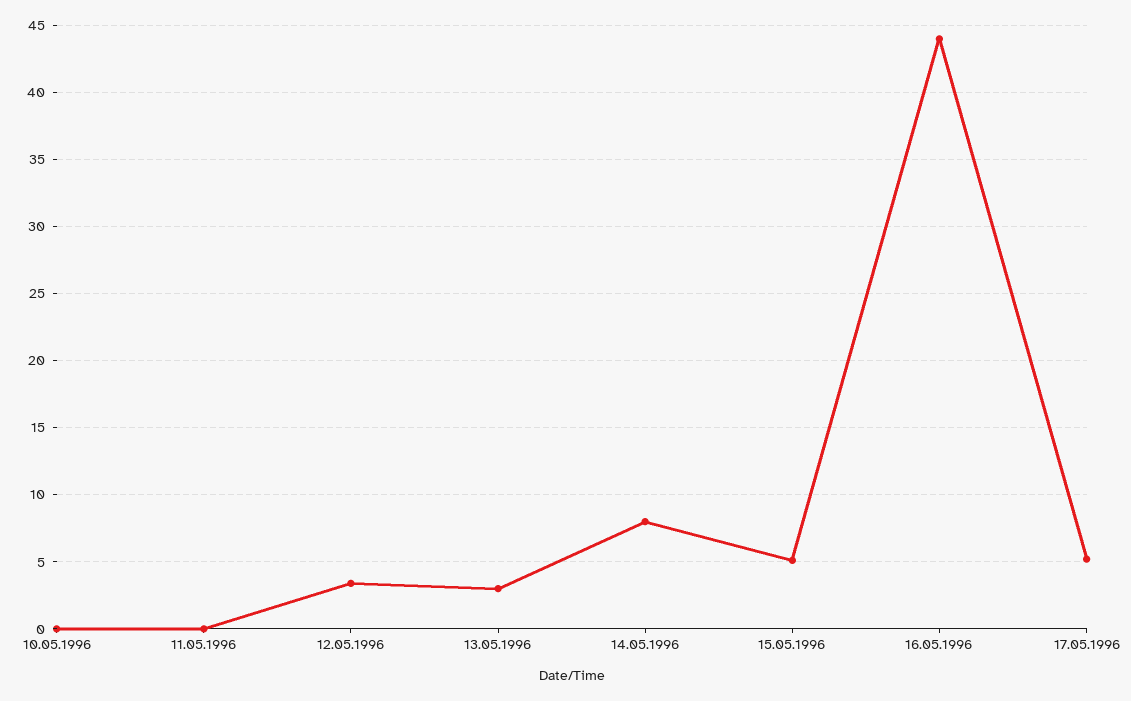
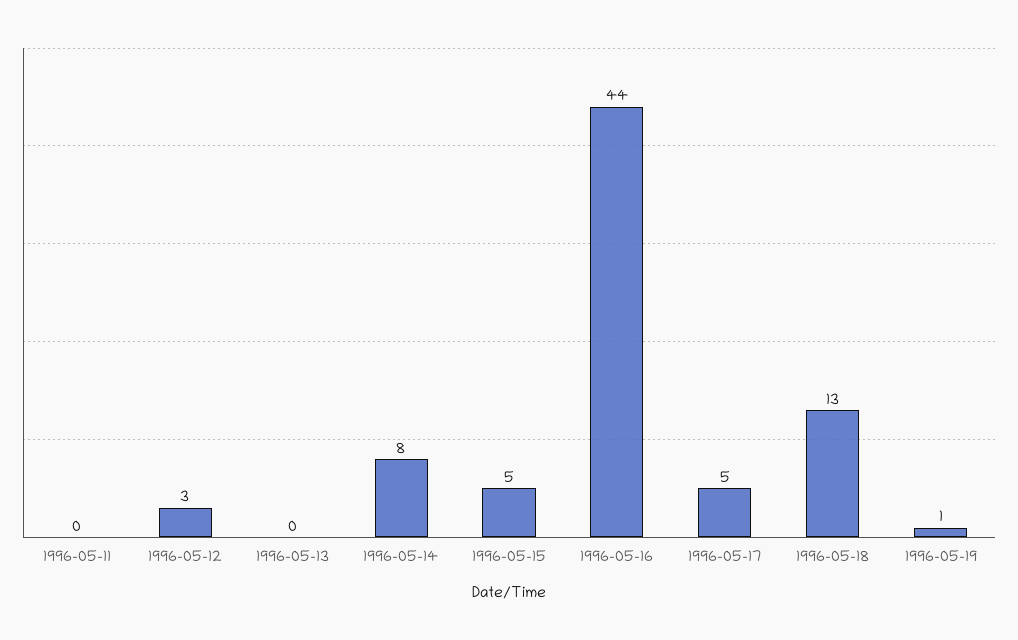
10.05.1996: 0 -> none
13.05.1996: 3 -> 0
1996-05-18: none -> 13
1996-05-19: none -> 1

